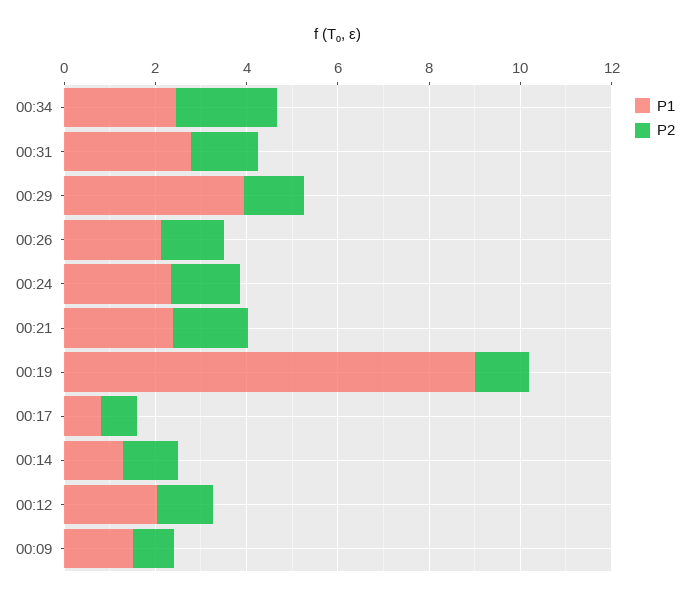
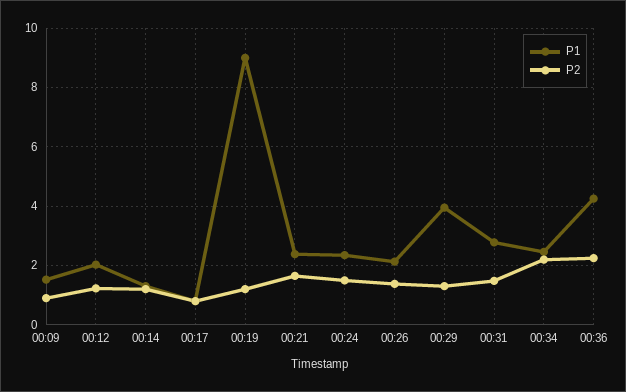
P1, 00:36: none -> 4.25
P2, 00:36: none -> 2.25

